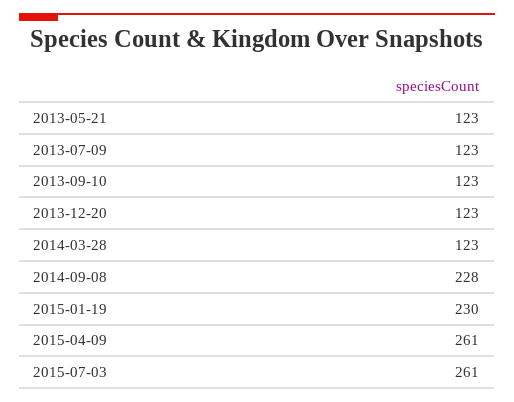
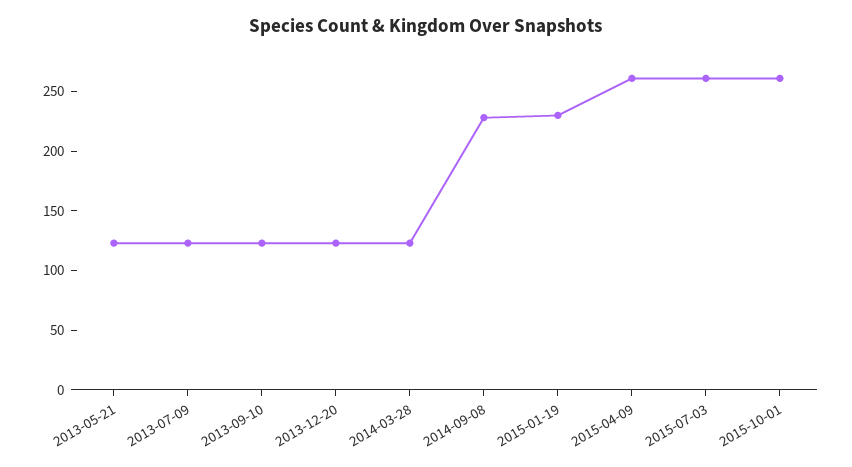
2015-10-01: none -> 260

